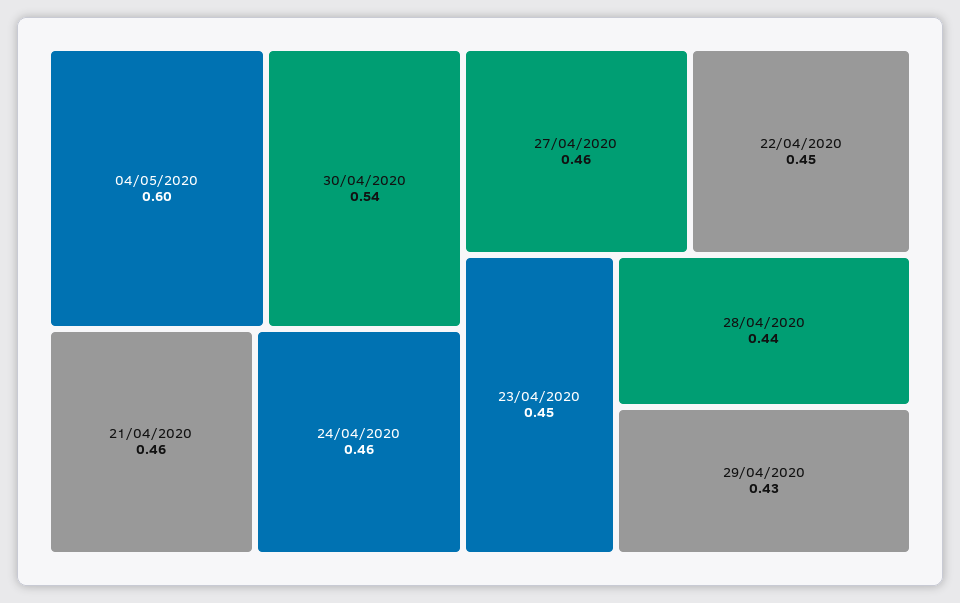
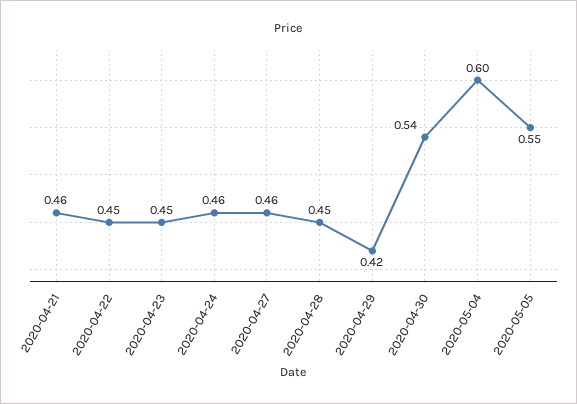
28/04/2020: 0.44 -> 0.45
29/04/2020: 0.43 -> 0.42
2020-05-05: none -> 0.55

